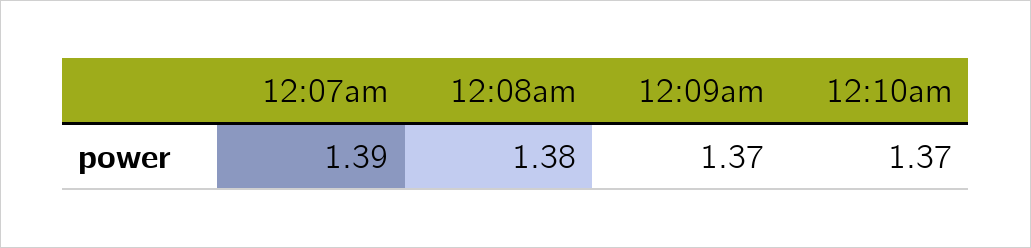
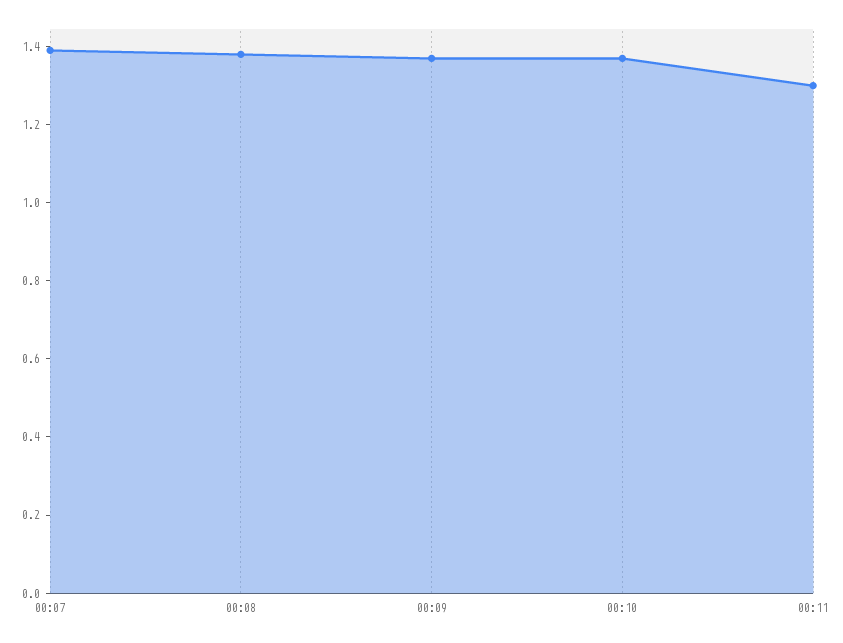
00:11: none -> 1.3

